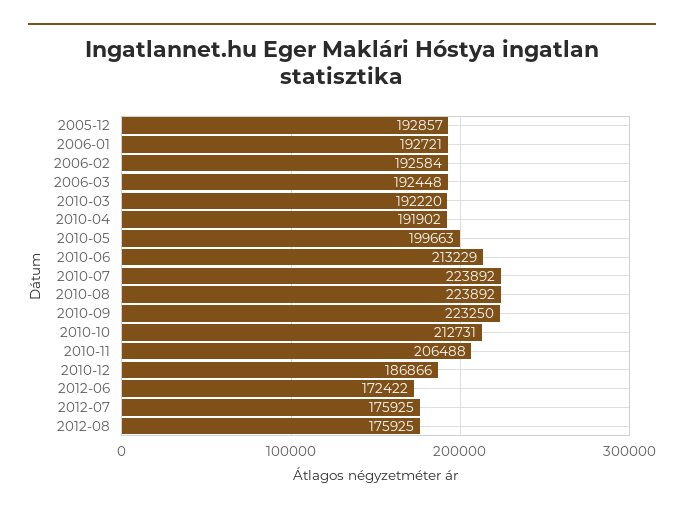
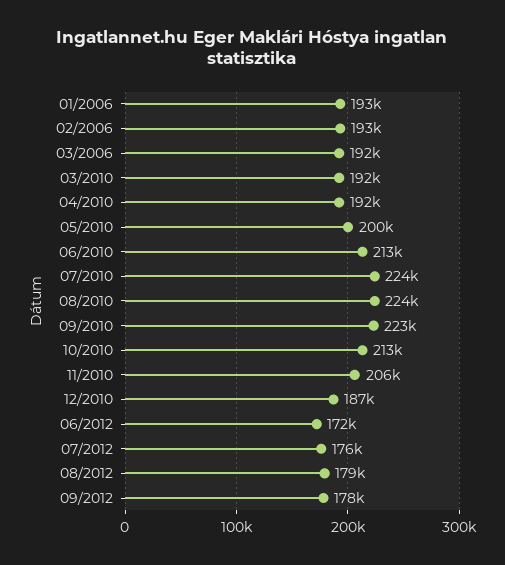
2005-12: 192857 -> none
2012-08: 175925 -> 179000
09/2012: none -> 178000

